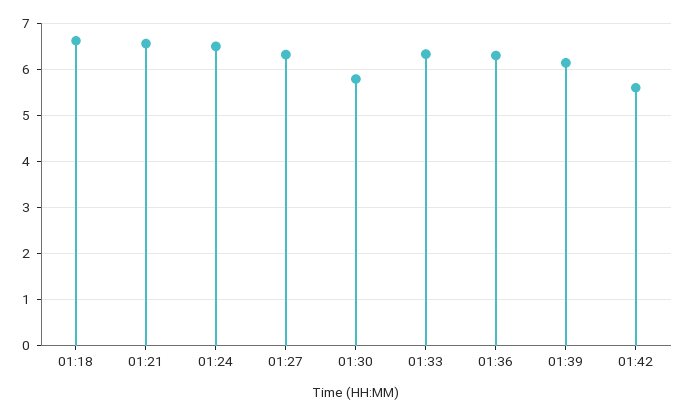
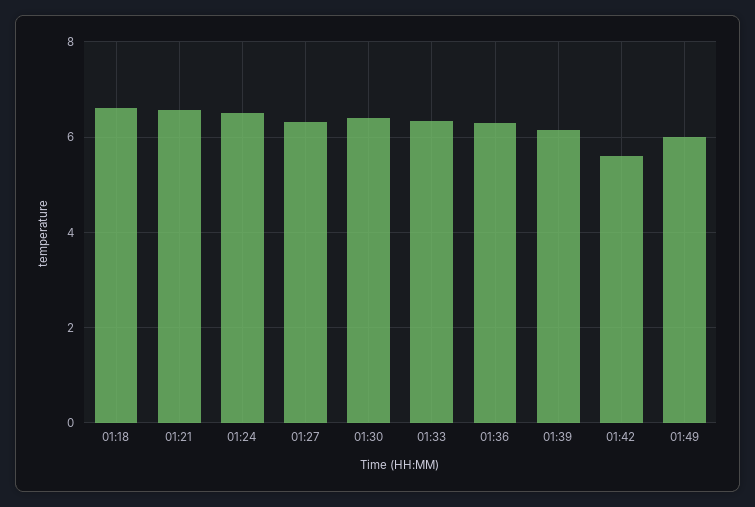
01:30: 5.8 -> 6.4
01:49: none -> 6

